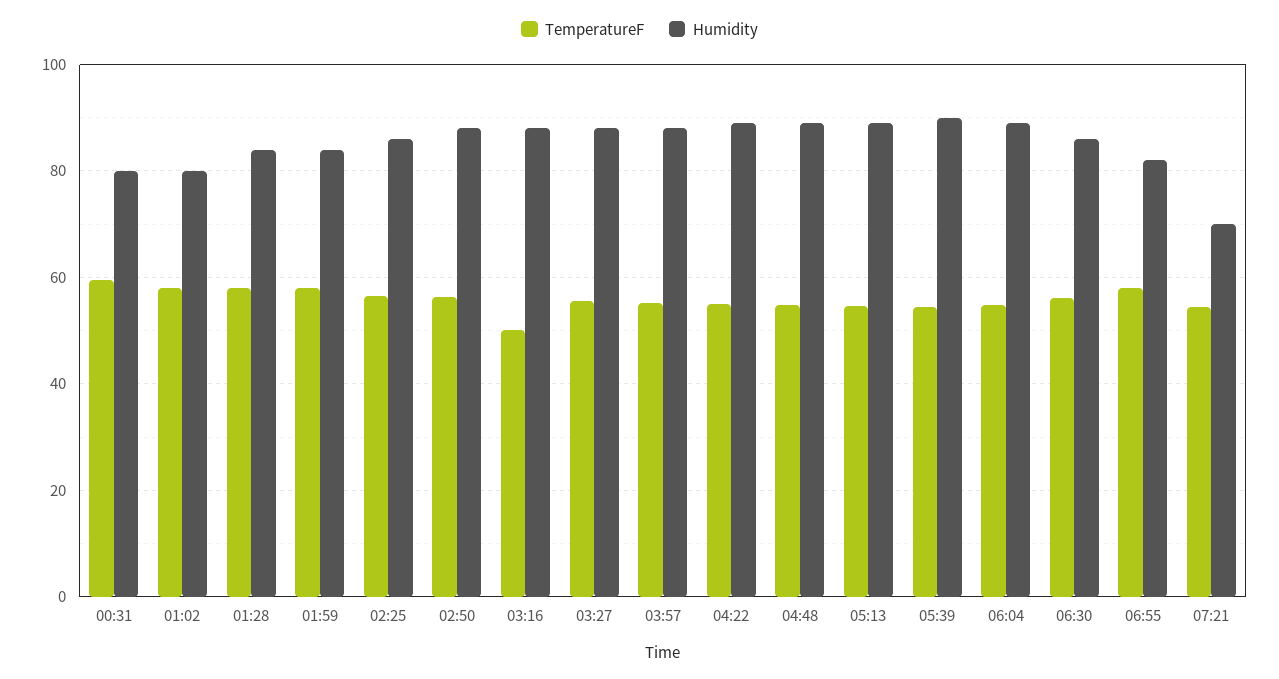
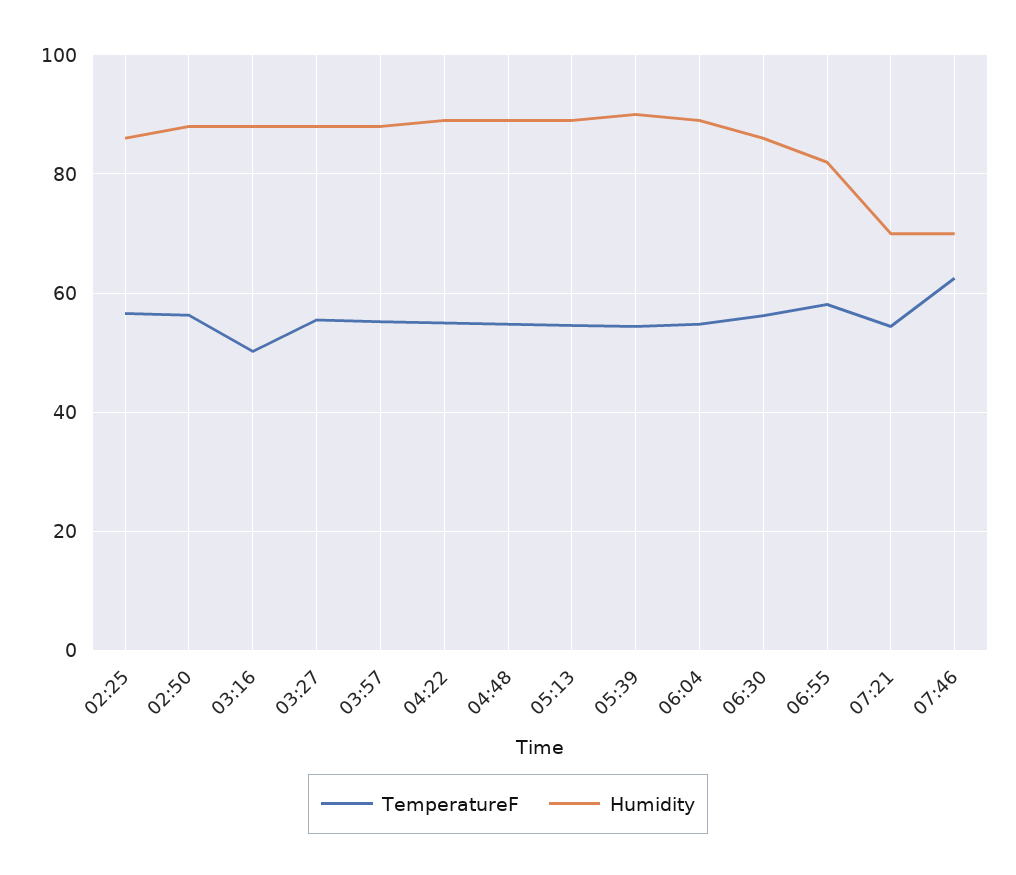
TemperatureF, 00:31: 60 -> none
Humidity, 00:31: 80 -> none
TemperatureF, 01:02: 58 -> none
Humidity, 01:02: 80 -> none
TemperatureF, 01:28: 58 -> none
Humidity, 01:28: 84 -> none
TemperatureF, 01:59: 58 -> none
Humidity, 01:59: 84 -> none
TemperatureF, 07:46: none -> 62
Humidity, 07:46: none -> 70

